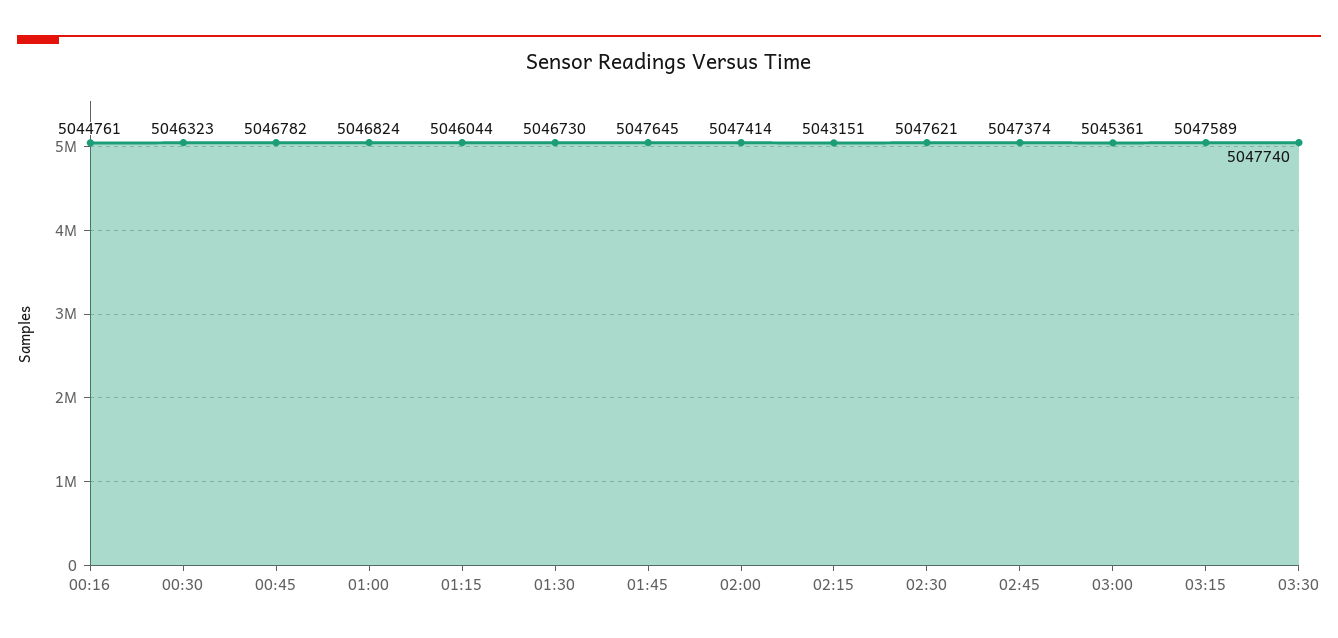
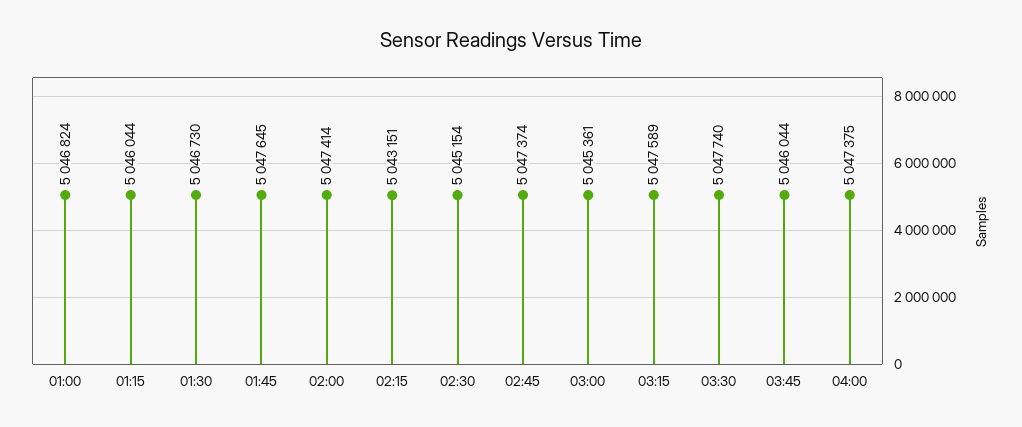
00:16: 5044761 -> none
00:30: 5046323 -> none
00:45: 5046782 -> none
02:30: 5047621 -> 5045154
03:45: none -> 5046044
04:00: none -> 5047375

